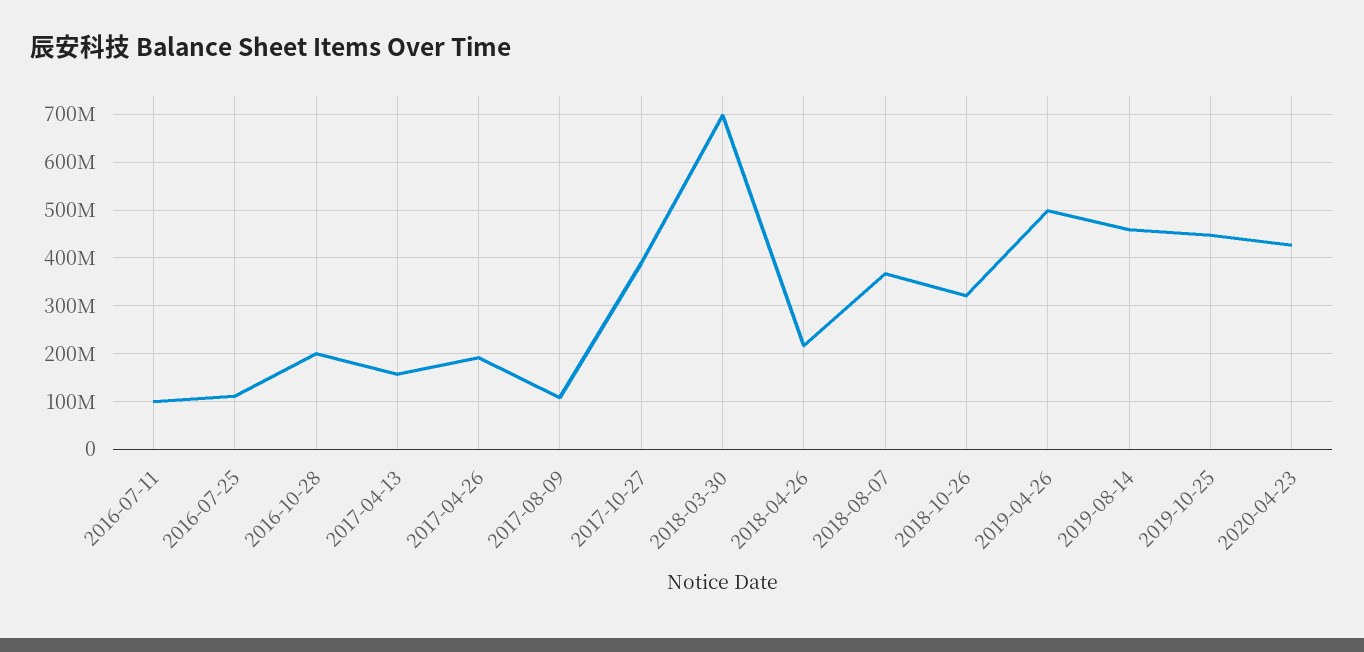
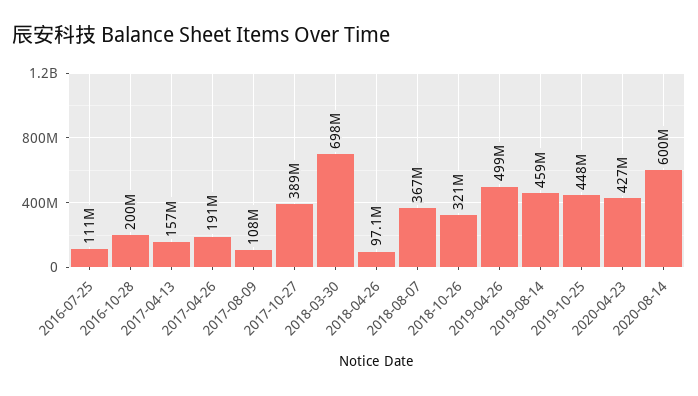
2016-07-11: 100000000 -> none
2018-04-26: 220000000 -> 97100000
2020-08-14: none -> 600000000

